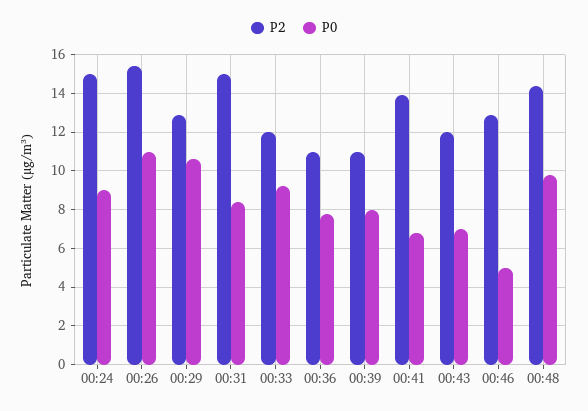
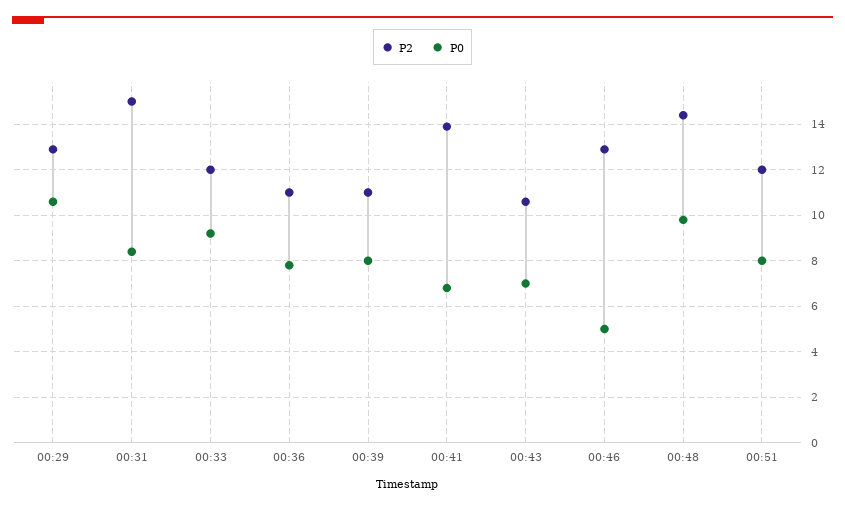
P2, 00:24: 15 -> none
P0, 00:24: 9 -> none
P2, 00:26: 15.5 -> none
P0, 00:26: 11 -> none
P2, 00:43: 12 -> 10.5
P2, 00:51: none -> 12
P0, 00:51: none -> 8

